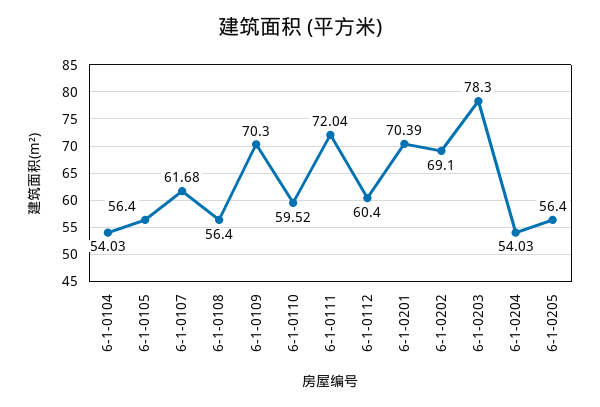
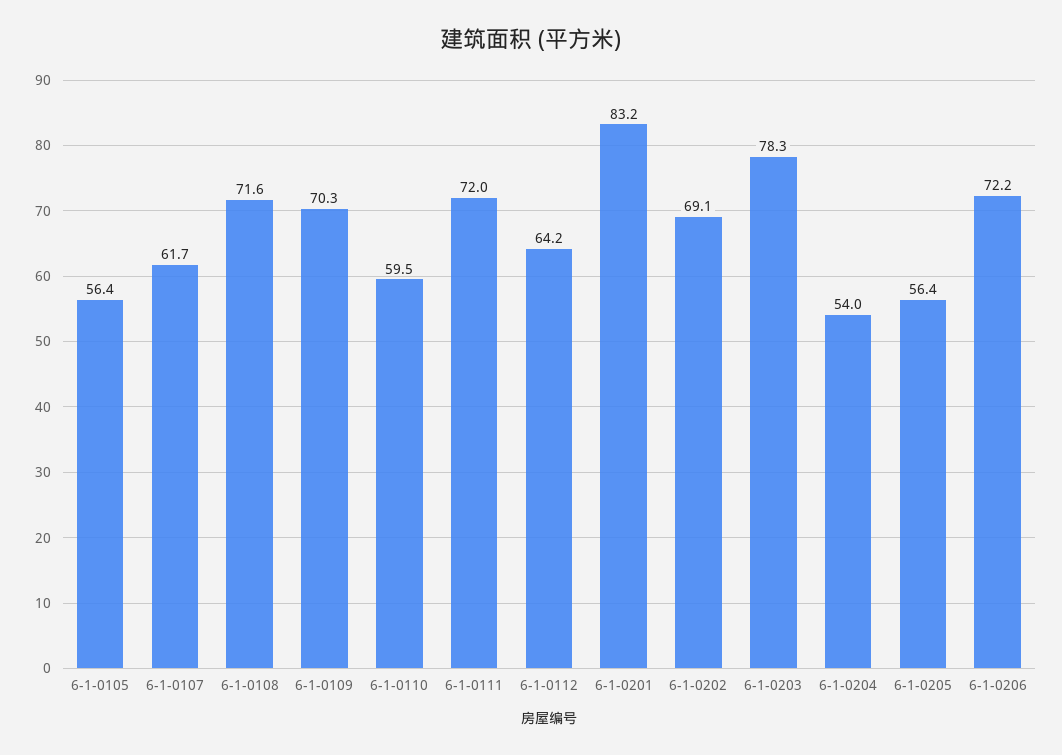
6-1-0104: 54.03 -> none
6-1-0108: 56.4 -> 71.6
6-1-0112: 60.4 -> 64.2
6-1-0201: 70.39 -> 83.2
6-1-0206: none -> 72.2

